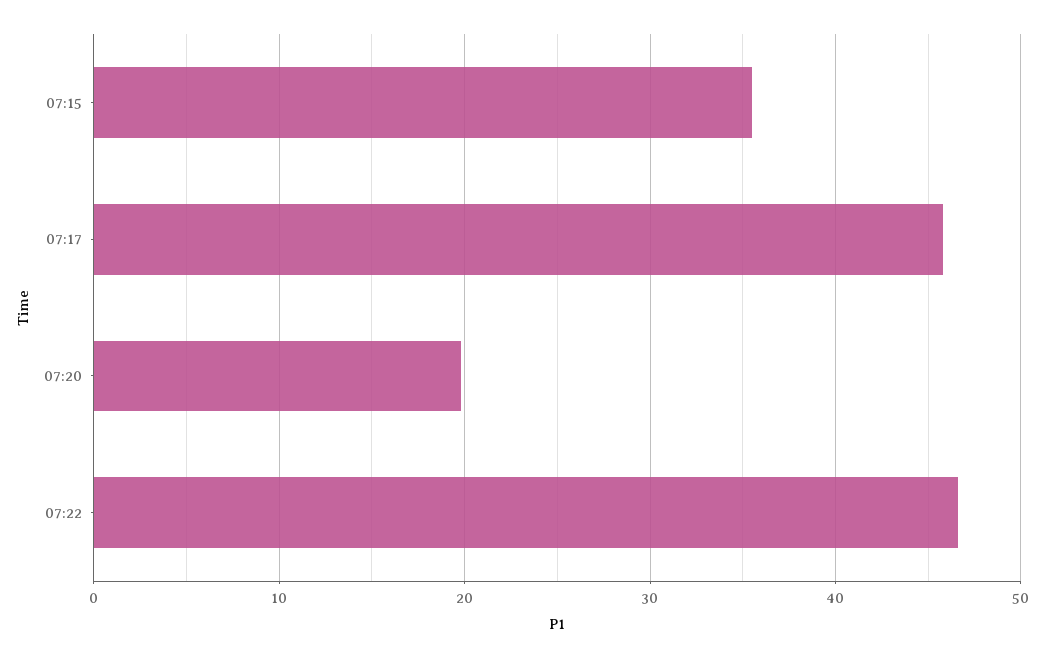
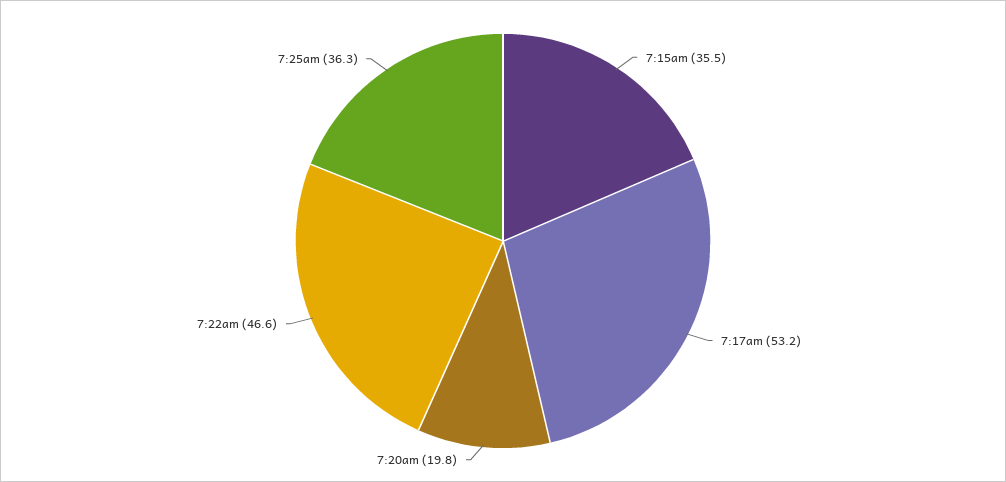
07:17: 46 -> 53.2
7:25am: none -> 36.3

